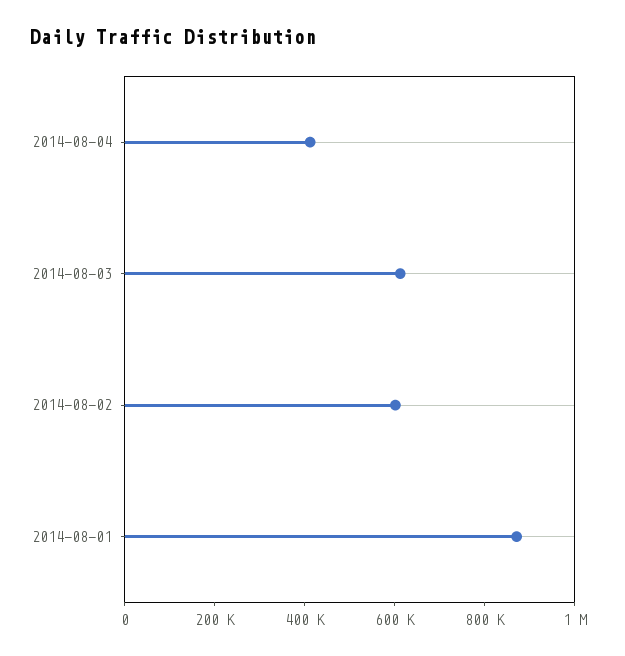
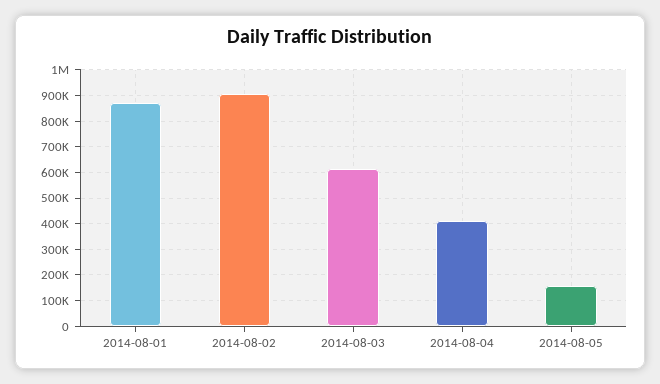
2014-08-02: 600000 -> 900000
2014-08-05: none -> 150000

